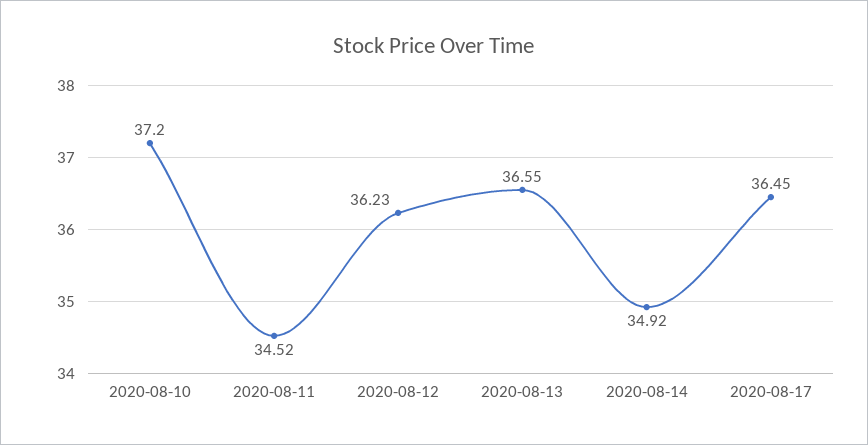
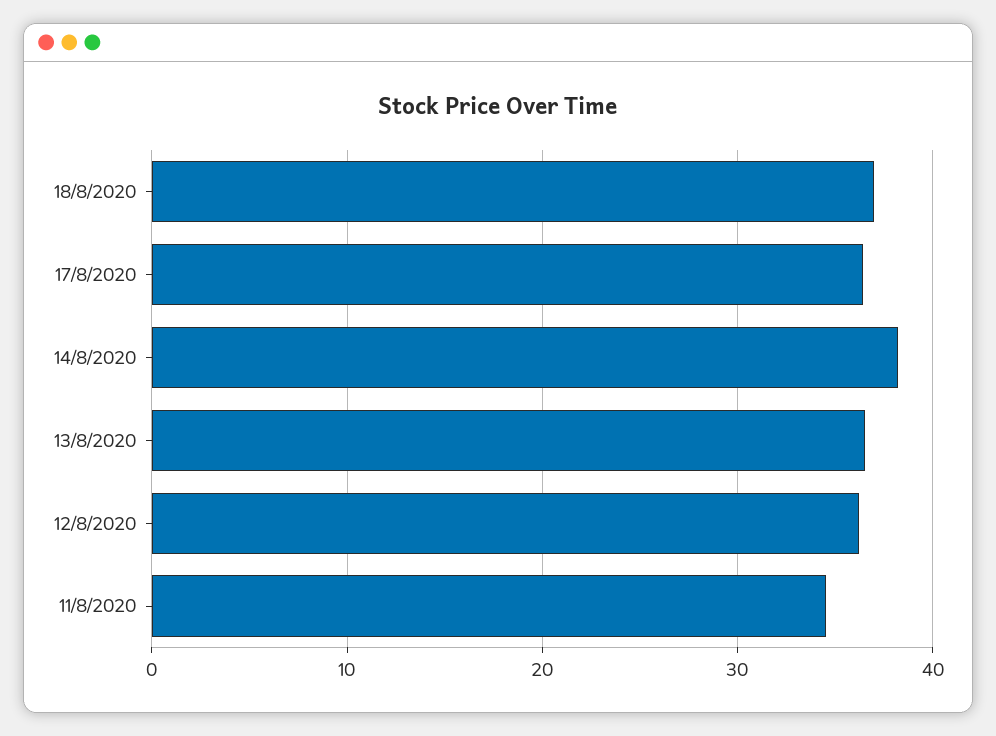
2020-08-10: 37.2 -> none
2020-08-14: 34.92 -> 38
18/8/2020: none -> 37

